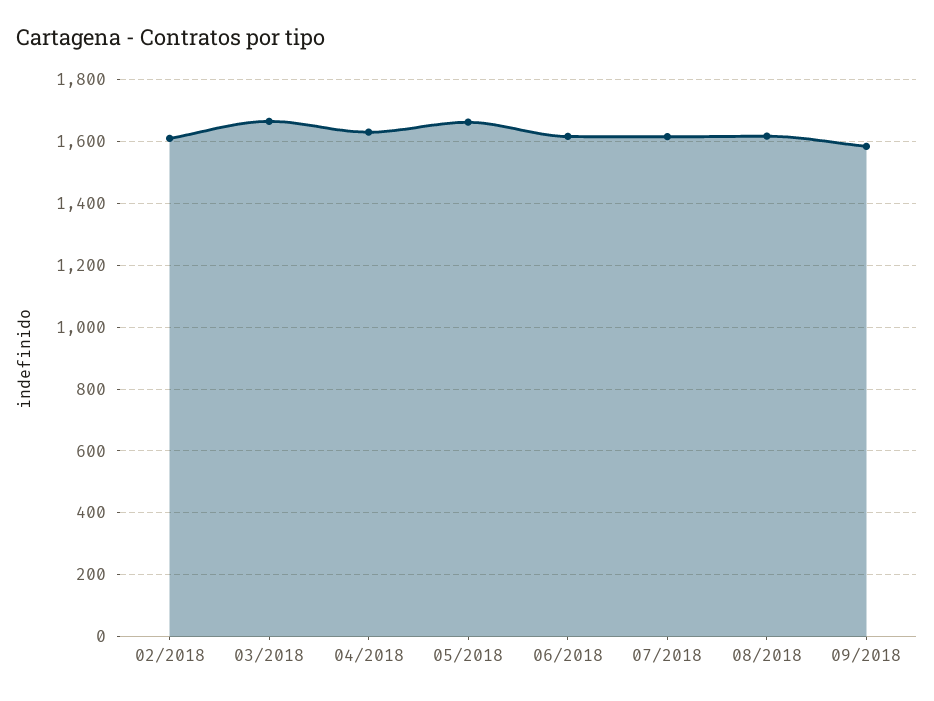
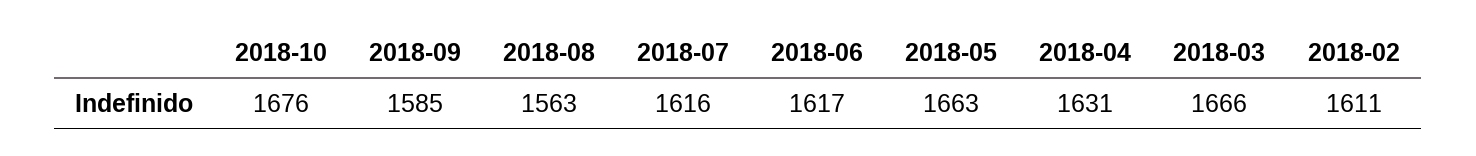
08/2018: 1620 -> 1563
2018-10: none -> 1676

